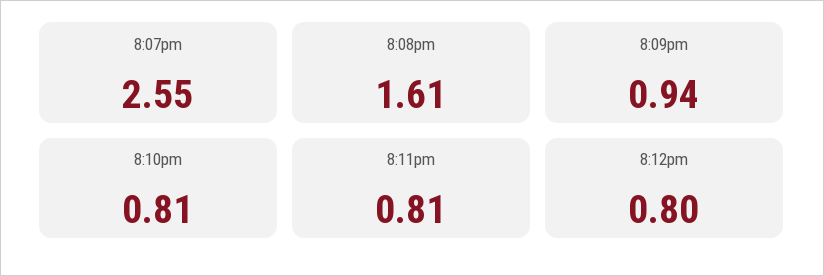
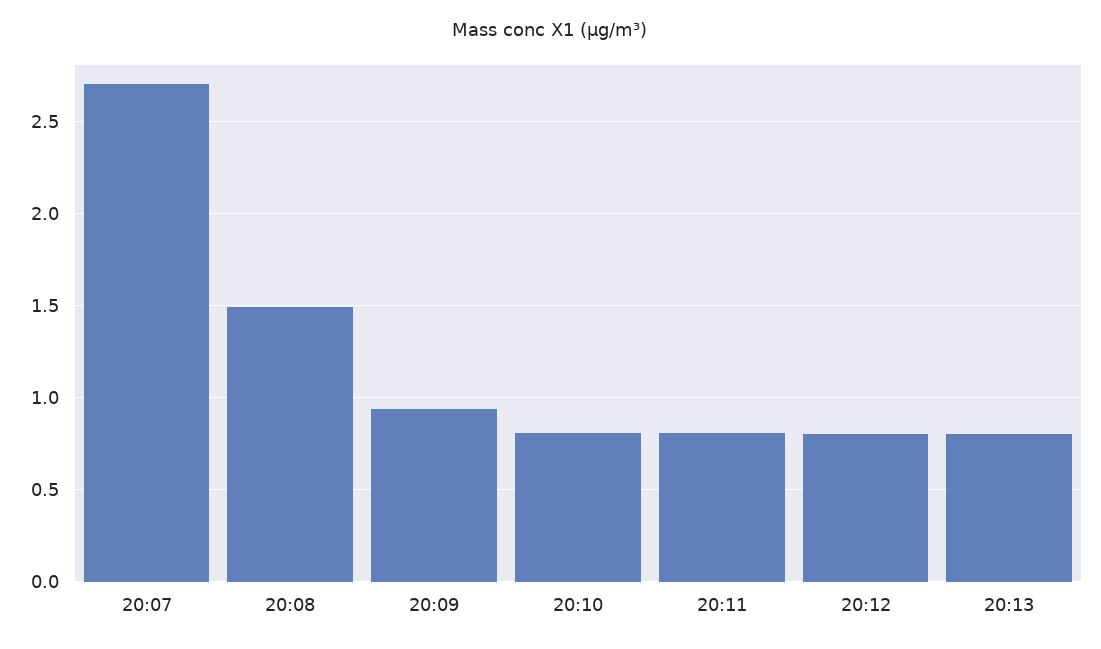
8:07pm: 2.55 -> 2.7
8:08pm: 1.61 -> 1.5
20:13: none -> 0.8

